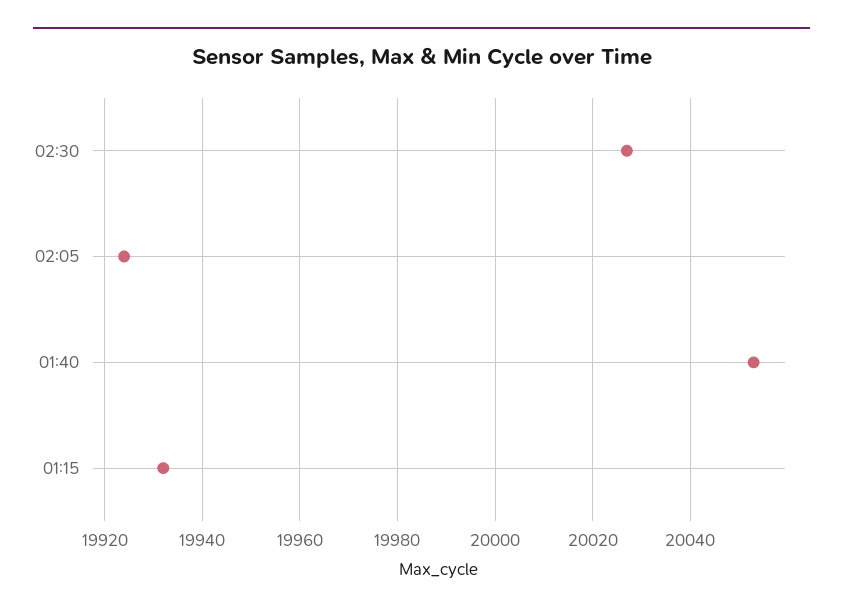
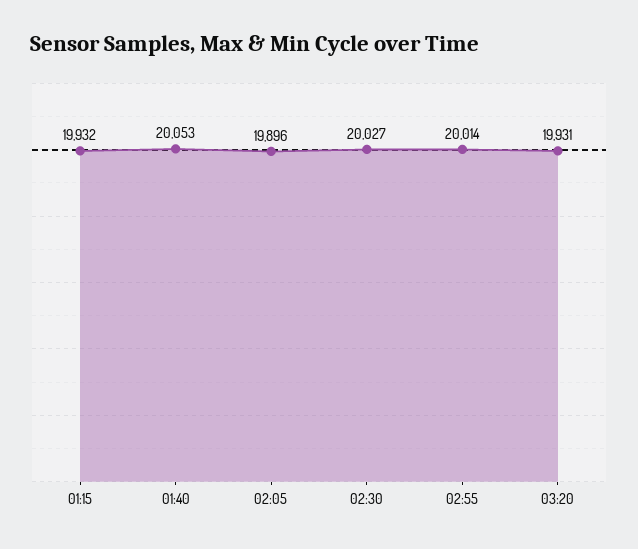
02:05: 19925 -> 19896
02:55: none -> 20014
03:20: none -> 19931

